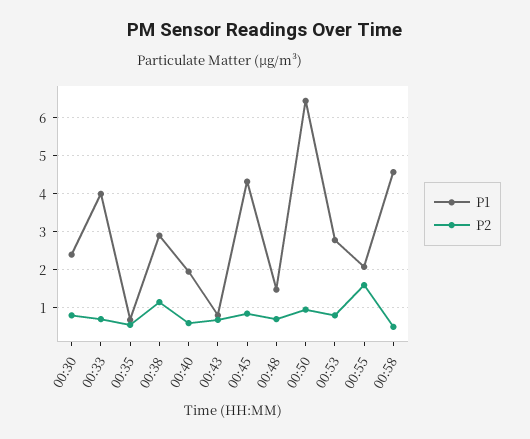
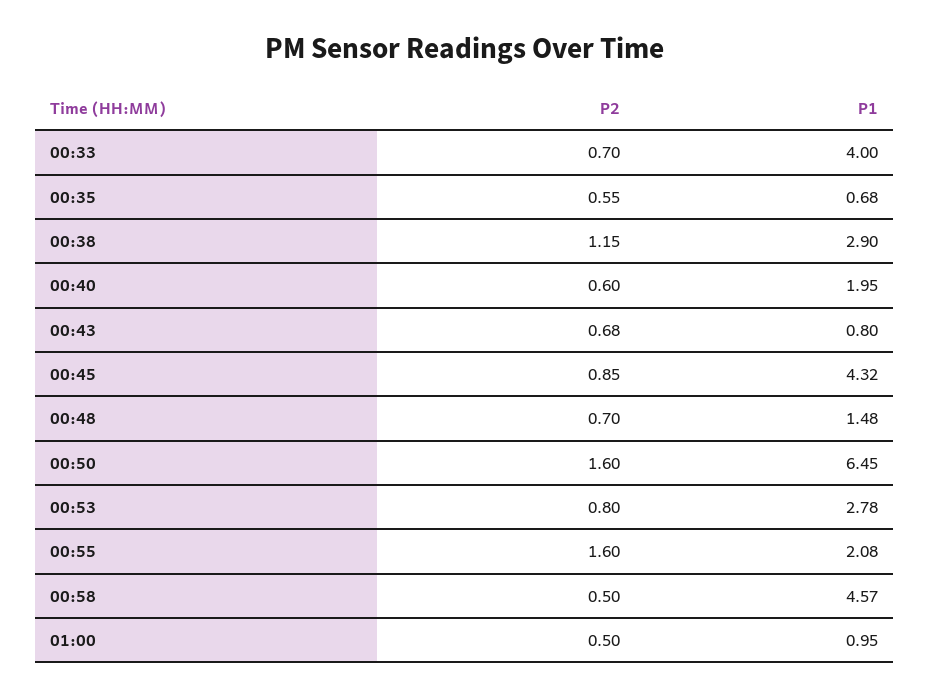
P1, 00:30: 2.4 -> none
P2, 00:30: 0.8 -> none
P2, 00:50: 1 -> 1.6
P2, 01:00: none -> 0.5
P1, 01:00: none -> 0.95

